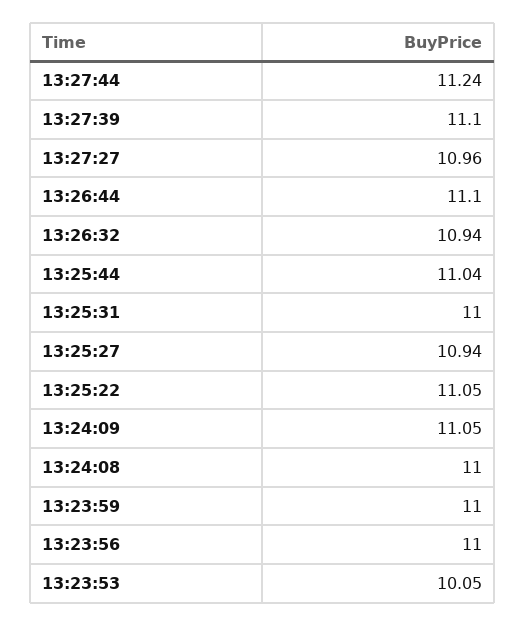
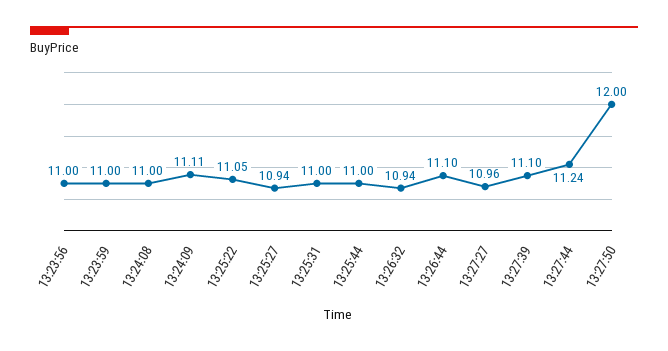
13:25:44: 11.04 -> 11
13:24:09: 11.05 -> 11.11
13:23:53: 10.05 -> none
13:27:50: none -> 12

